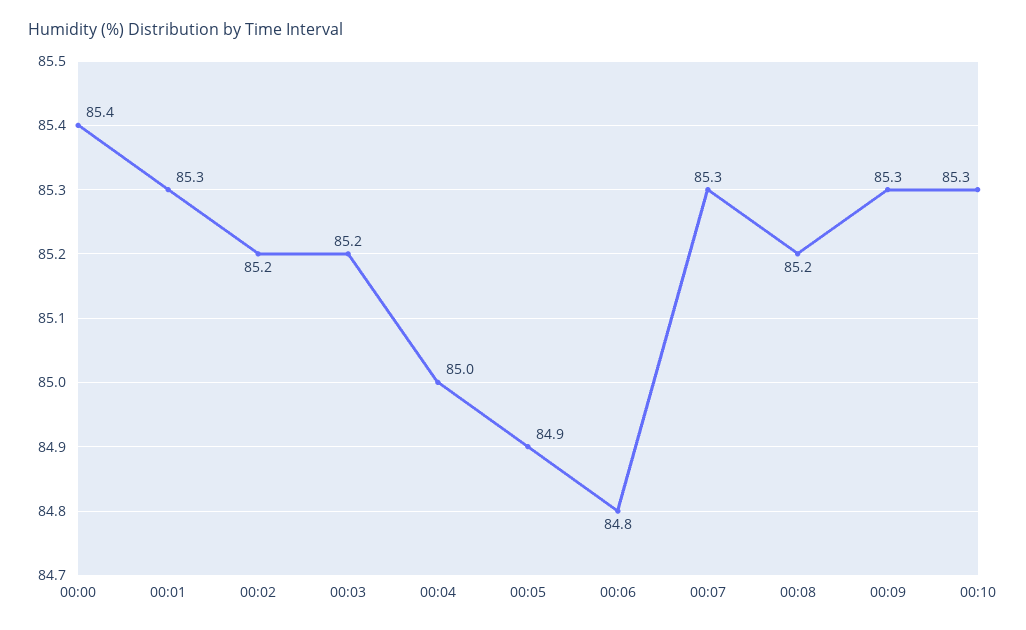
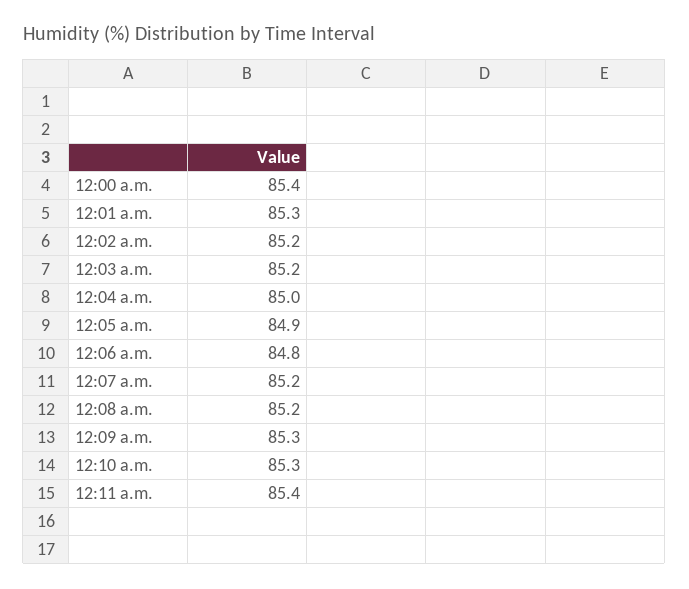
00:07: 85.3 -> 85.2
12:11 a.m.: none -> 85.4

